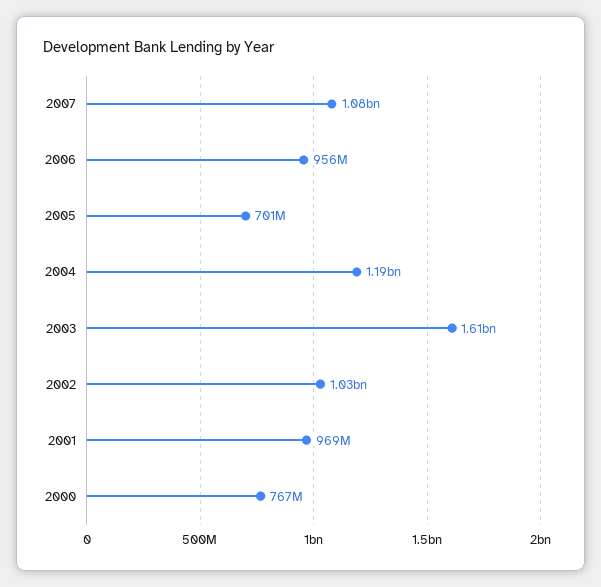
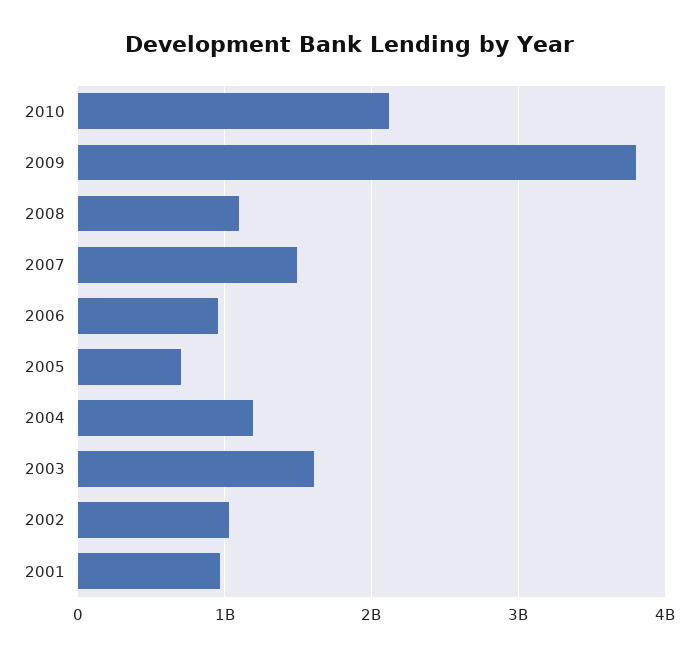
2007: 1080000000 -> 1500000000
2000: 767000000 -> none
2010: none -> 2100000000
2009: none -> 3800000000
2008: none -> 1100000000

